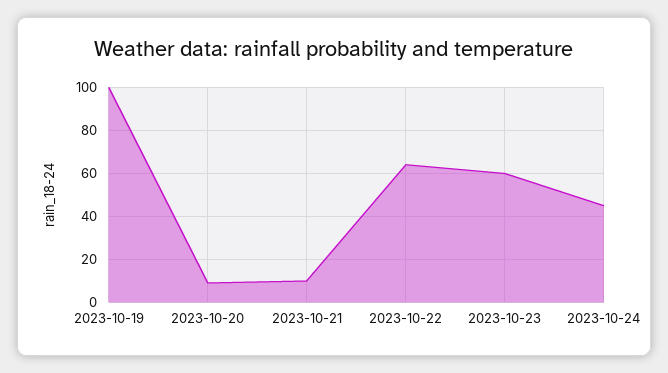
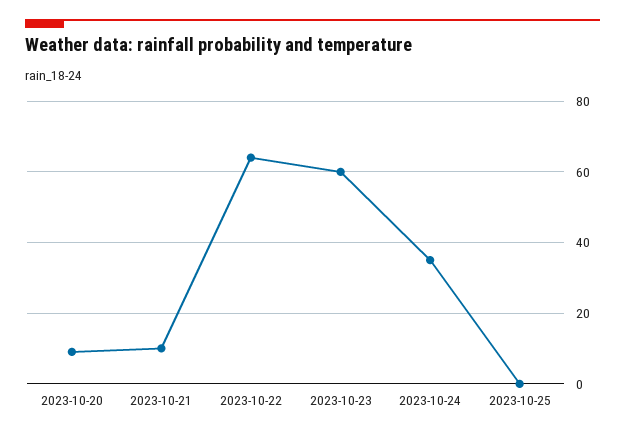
2023-10-19: 100 -> none
2023-10-24: 45 -> 35
2023-10-25: none -> 0

